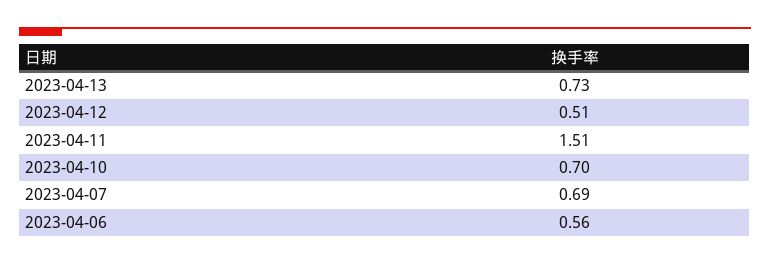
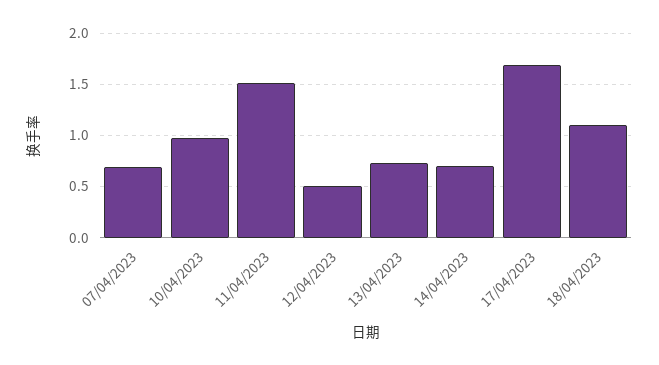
2023-04-10: 0.7 -> 1
2023-04-06: 0.56 -> none
14/04/2023: none -> 0.7
17/04/2023: none -> 1.7
18/04/2023: none -> 1.1

